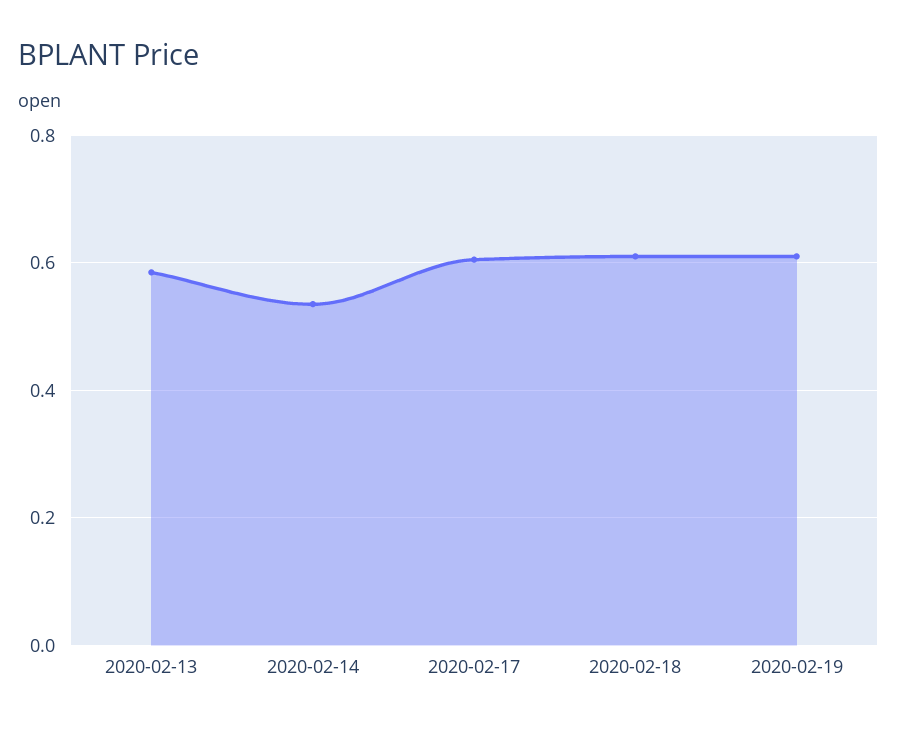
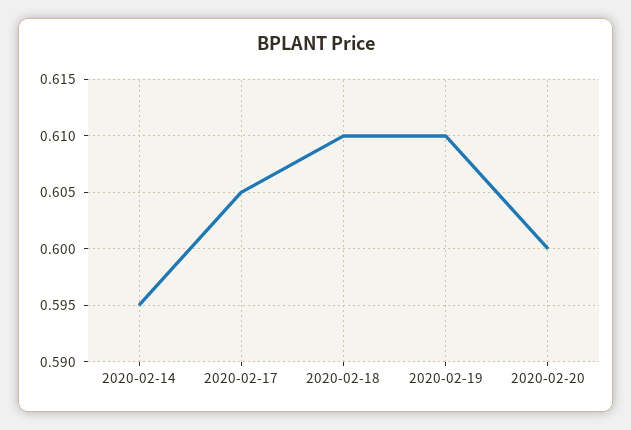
2020-02-13: 0.58 -> none
2020-02-14: 0.54 -> 0.595
2020-02-20: none -> 0.6

